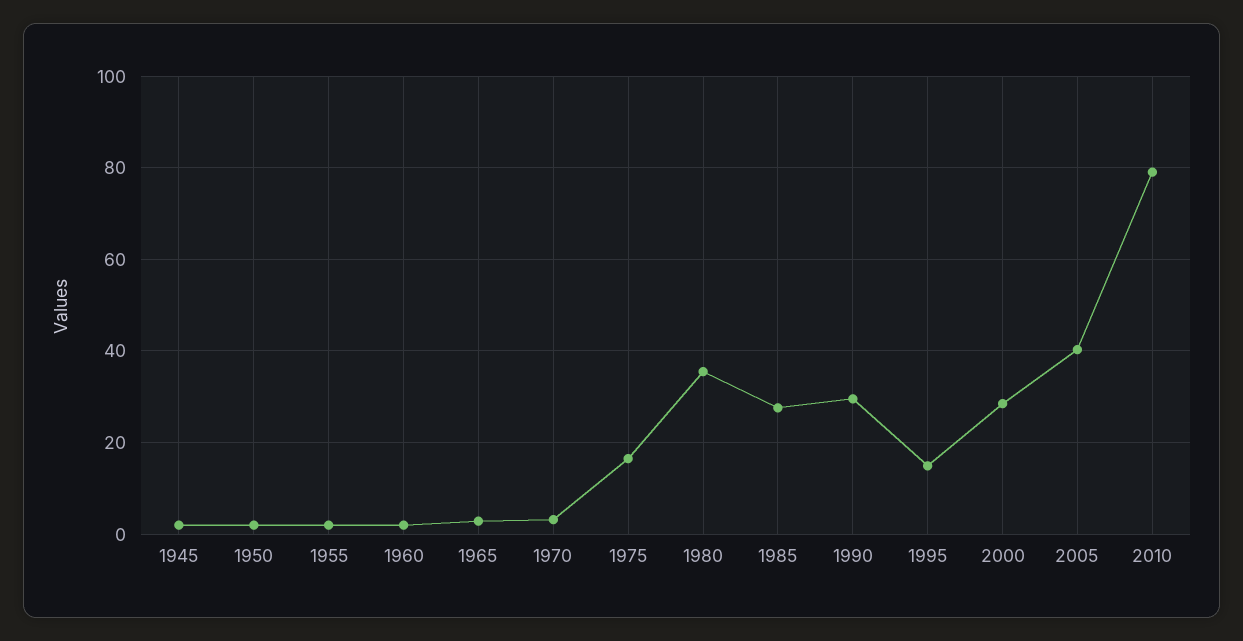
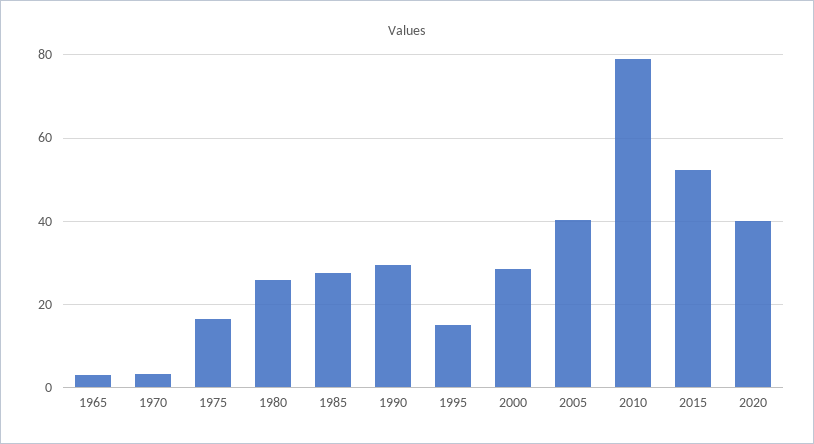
1945: 2 -> none
1950: 2 -> none
1955: 2 -> none
1960: 2 -> none
1980: 36 -> 26
2015: none -> 52
2020: none -> 40

